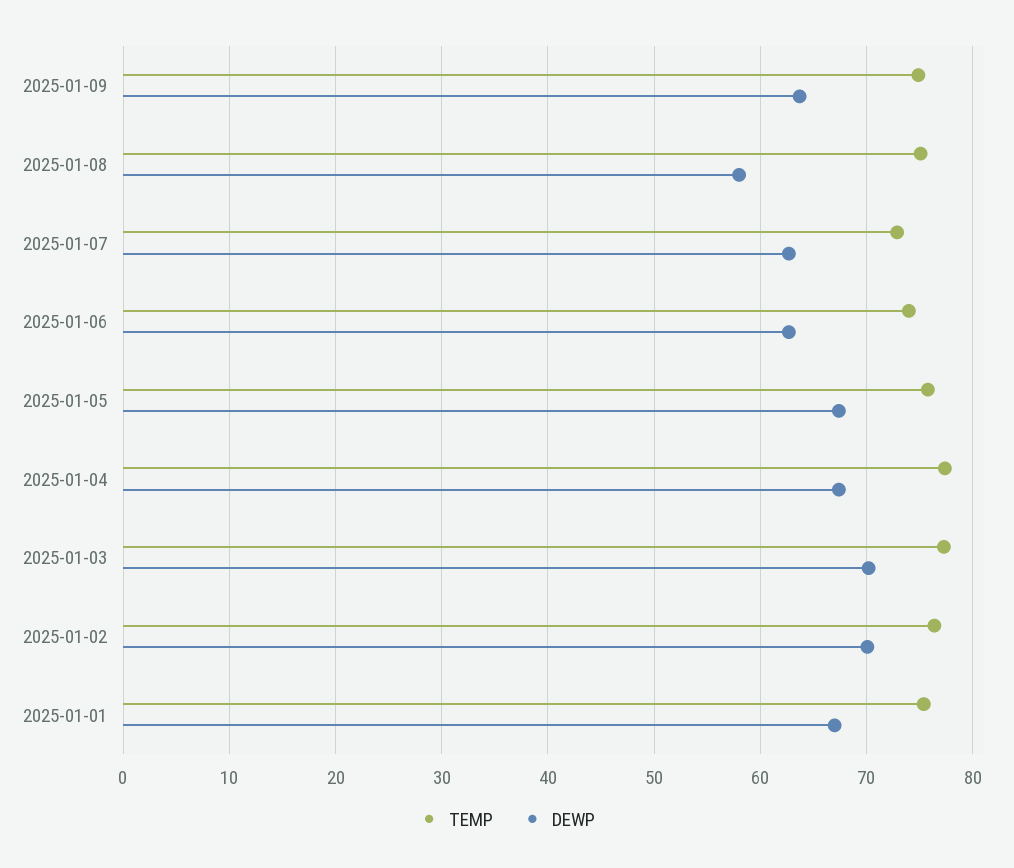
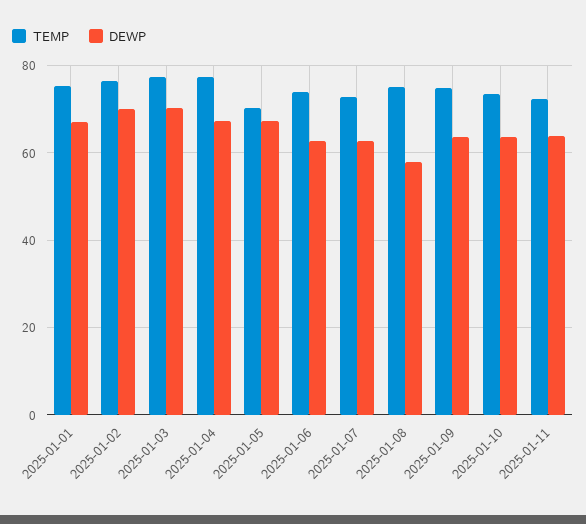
TEMP, 2025-01-05: 76 -> 70
TEMP, 2025-01-10: none -> 74
DEWP, 2025-01-10: none -> 64
TEMP, 2025-01-11: none -> 72
DEWP, 2025-01-11: none -> 64

